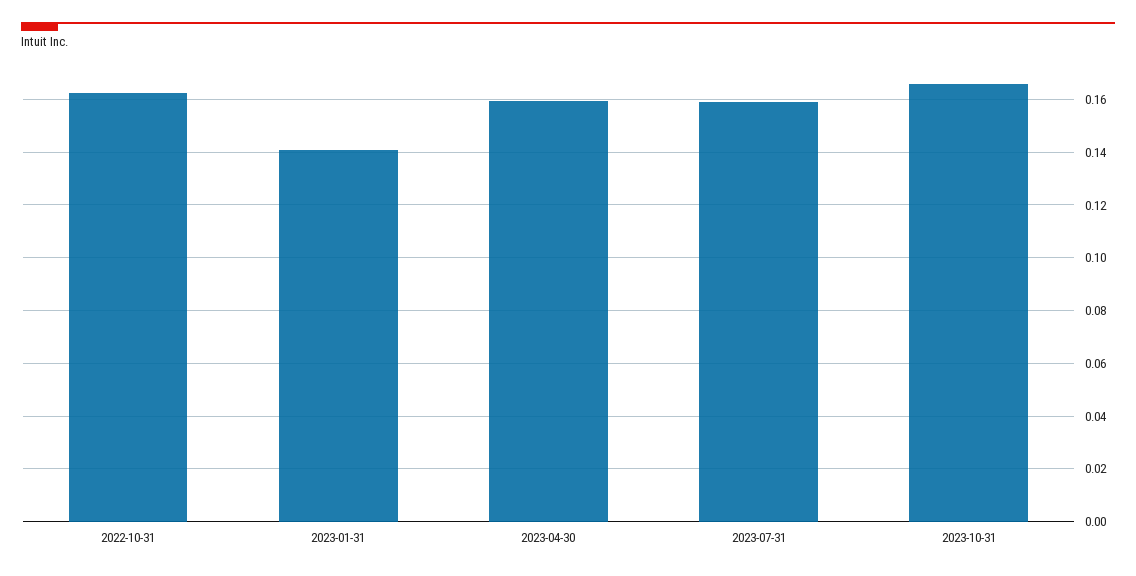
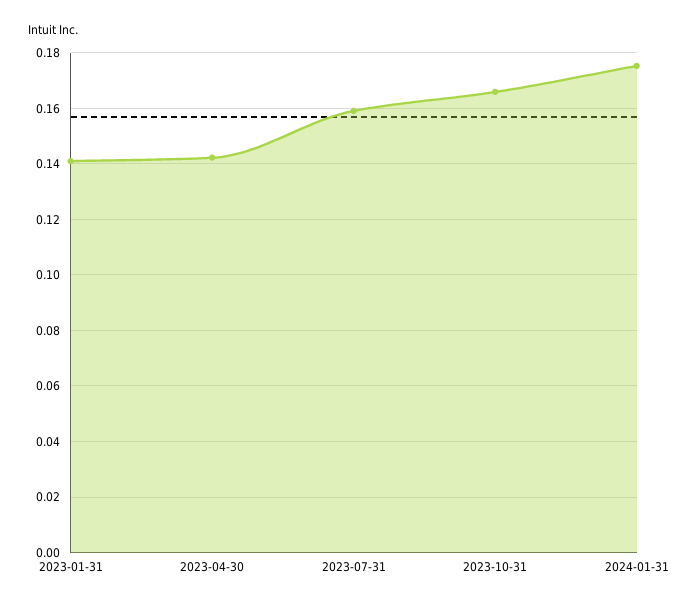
2022-10-31: 0.1625 -> none
2023-04-30: 0.16 -> 0.1425
2024-01-31: none -> 0.175

